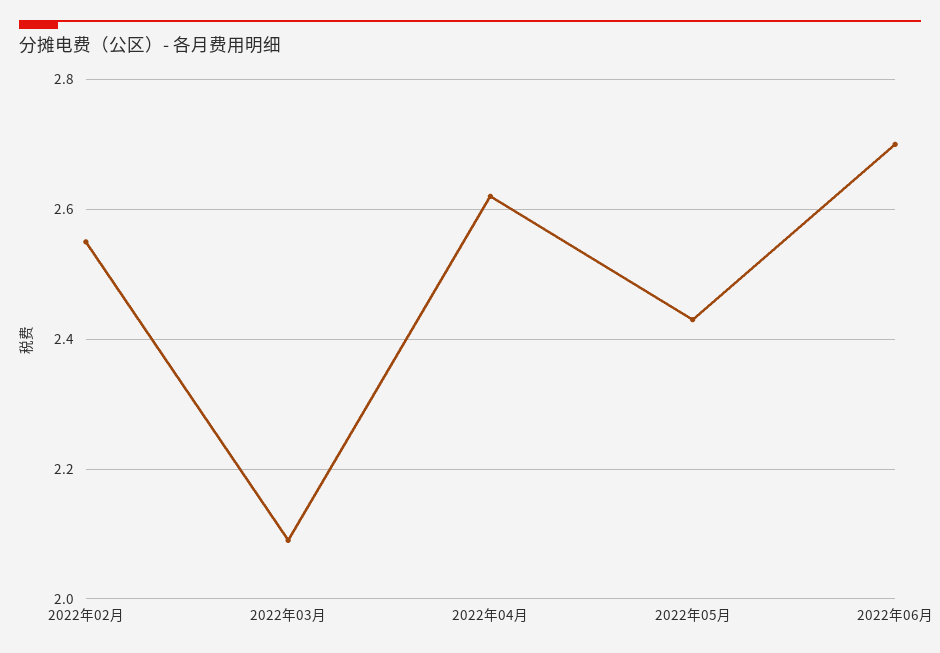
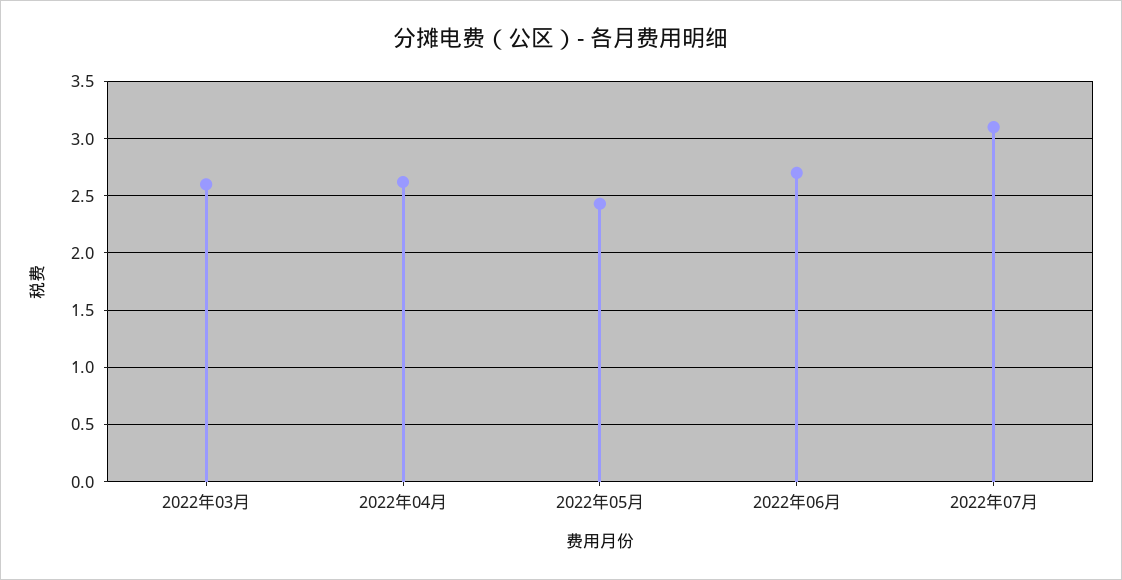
2022年02月: 2.55 -> none
2022年03月: 2.1 -> 2.6
2022年07月: none -> 3.1

